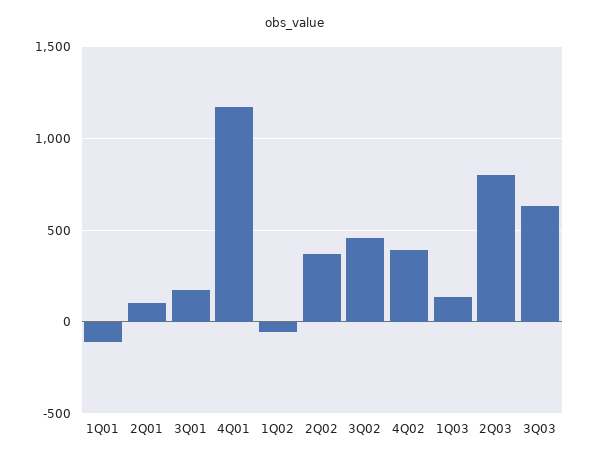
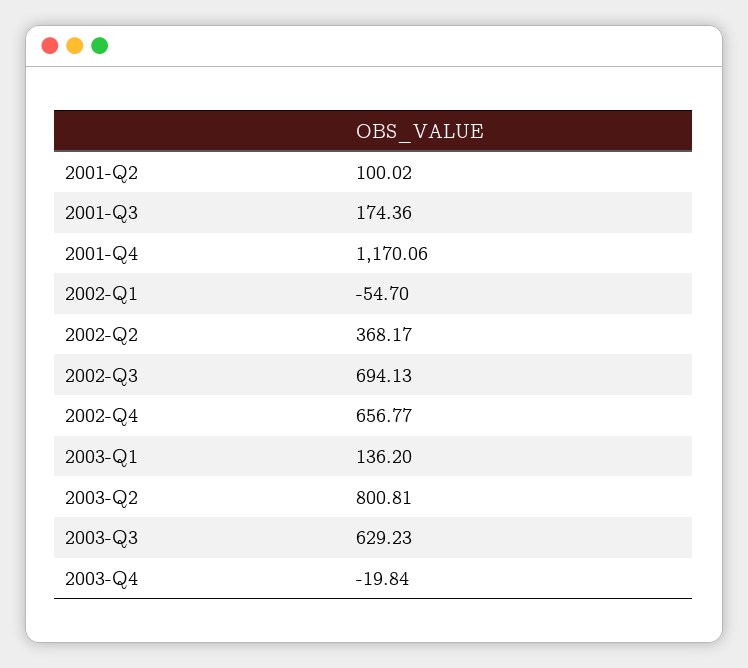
1Q01: -100 -> none
3Q02: 450 -> 694.13
4Q02: 400 -> 656.77
2003-Q4: none -> -19.84

